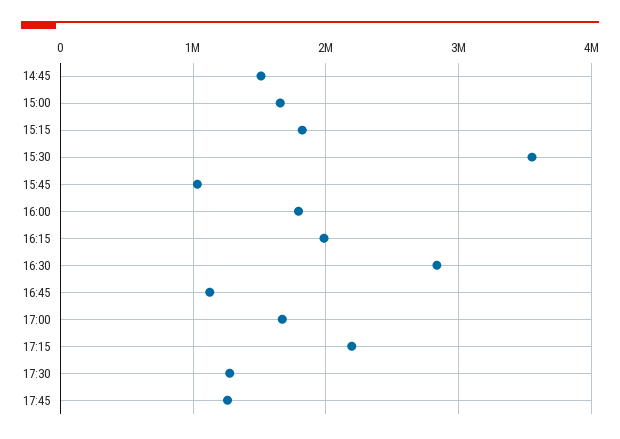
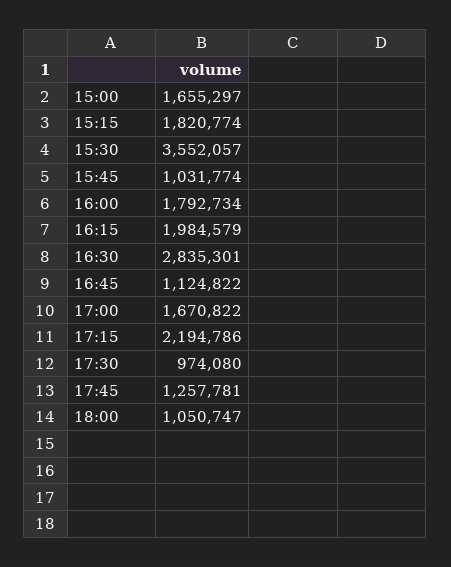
14:45: 1500000 -> none
17:30: 1300000 -> 974080
18:00: none -> 1050747

